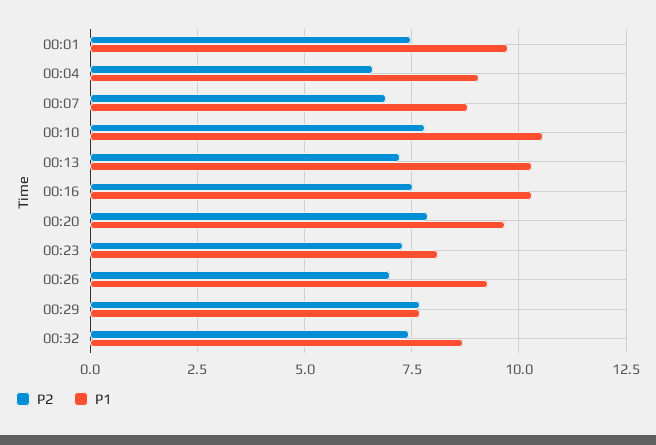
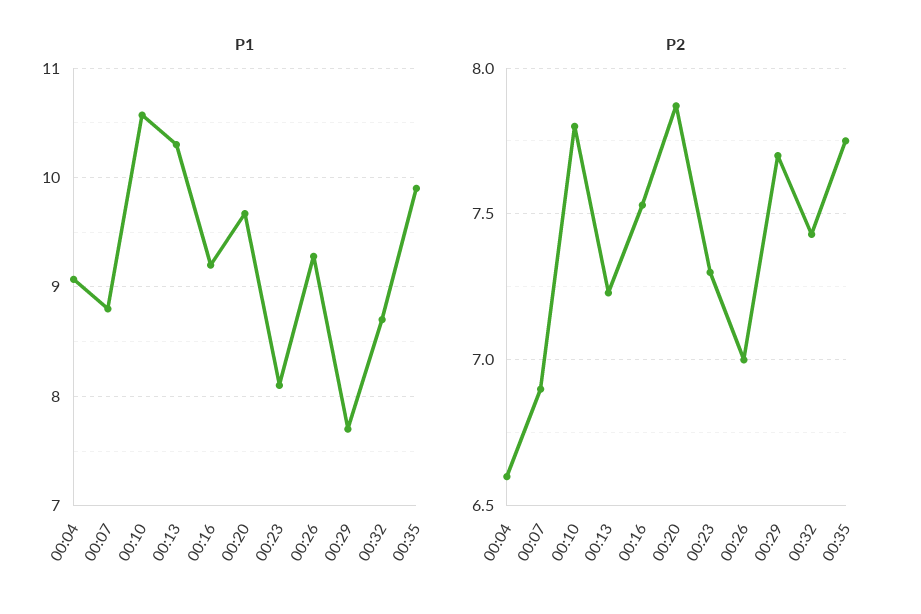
P2, 00:01: 7.5 -> none
P1, 00:01: 9.75 -> none
P1, 00:16: 10.25 -> 9.2
P1, 00:35: none -> 9.9
P2, 00:35: none -> 7.75

